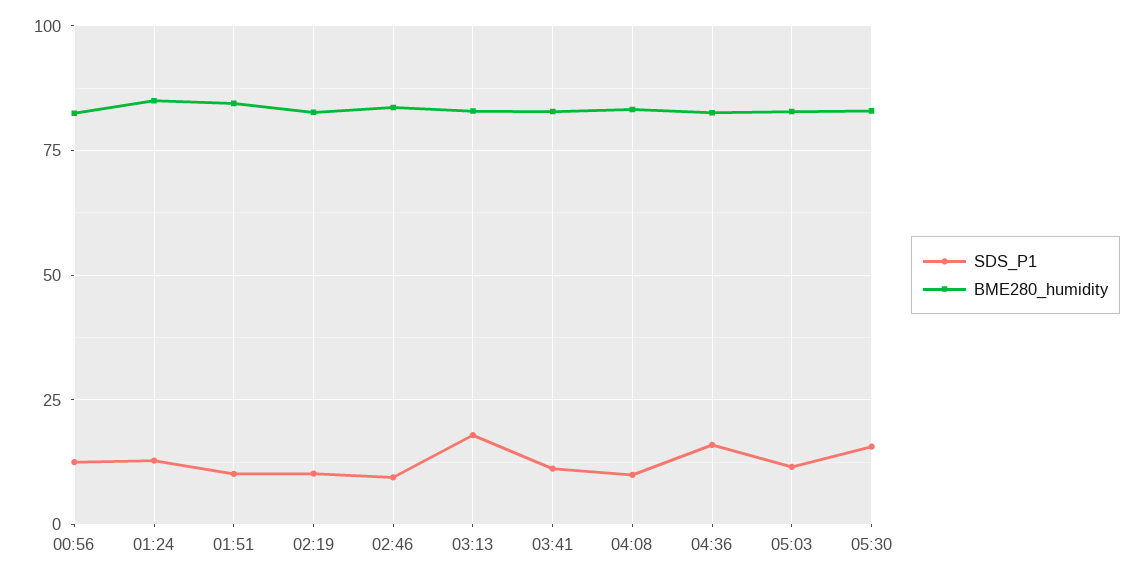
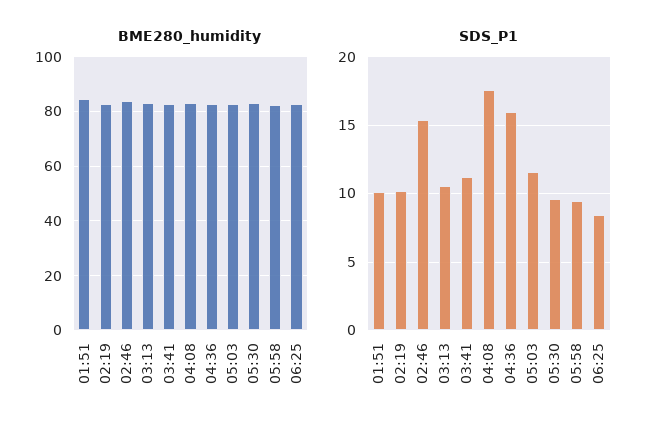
SDS_P1, 00:56: 12.5 -> none
BME280_humidity, 00:56: 82.5 -> none
SDS_P1, 01:24: 12.5 -> none
BME280_humidity, 01:24: 85 -> none
SDS_P1, 02:46: 10 -> 15.5
SDS_P1, 03:13: 17.5 -> 10.5
SDS_P1, 04:08: 10 -> 17.5
SDS_P1, 05:30: 15 -> 9.5
BME280_humidity, 05:58: none -> 82.5
BME280_humidity, 06:25: none -> 82.5
SDS_P1, 05:58: none -> 9.5
SDS_P1, 06:25: none -> 8.5

